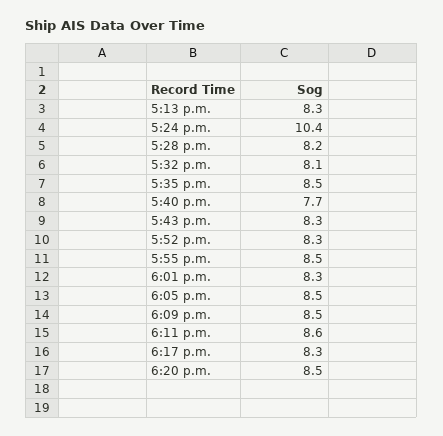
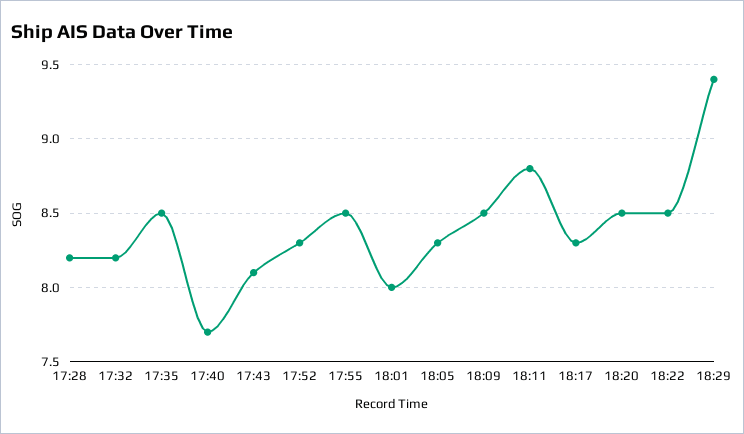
5:13 p.m.: 8.3 -> none
5:24 p.m.: 10.4 -> none
5:32 p.m.: 8.1 -> 8.2
5:43 p.m.: 8.3 -> 8.1
6:01 p.m.: 8.3 -> 8
6:05 p.m.: 8.5 -> 8.3
6:11 p.m.: 8.6 -> 8.8
18:22: none -> 8.5
18:29: none -> 9.4

